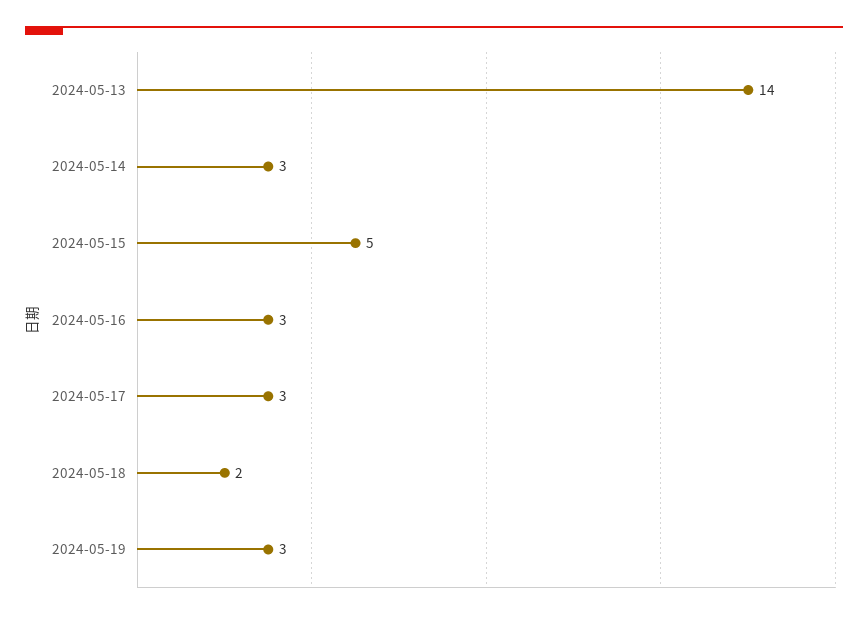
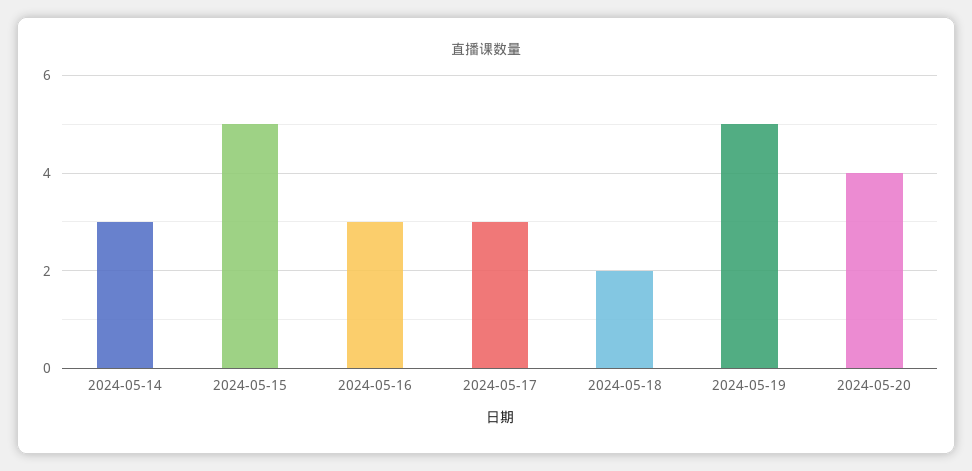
2024-05-13: 14 -> none
2024-05-19: 3 -> 5
2024-05-20: none -> 4

